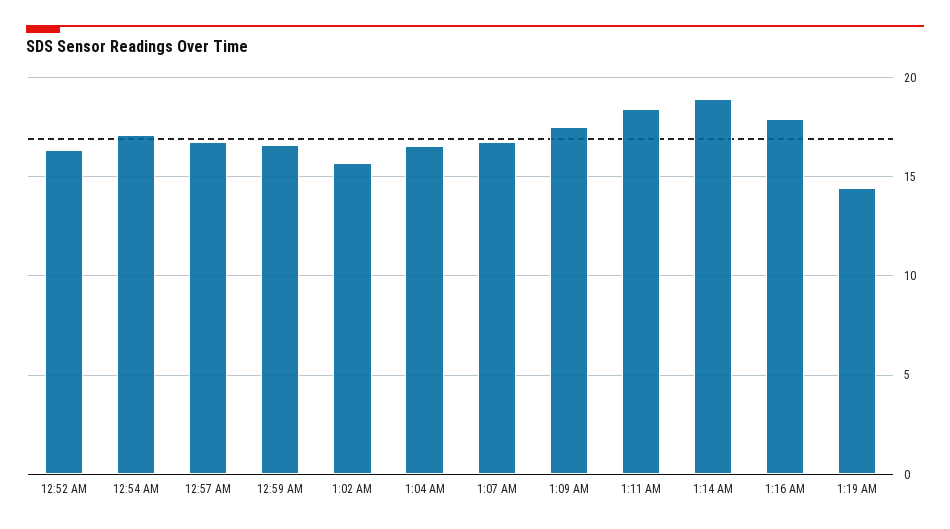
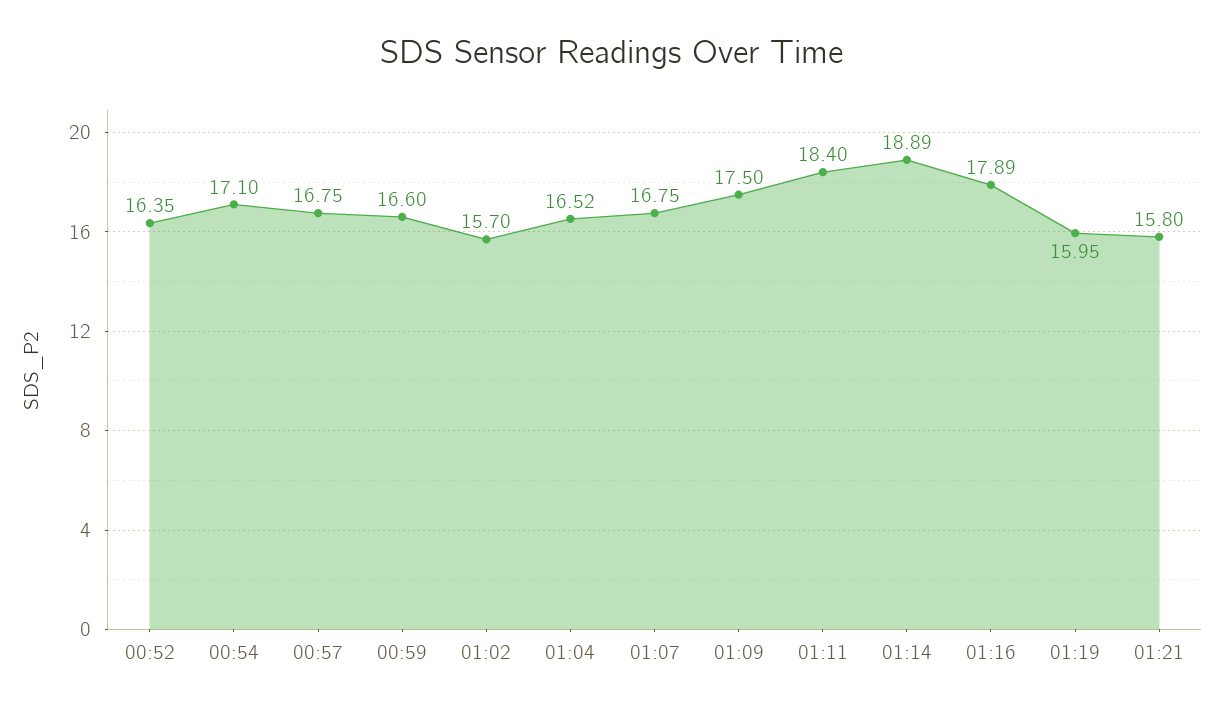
1:19 AM: 14.5 -> 15.95
01:21: none -> 15.8

